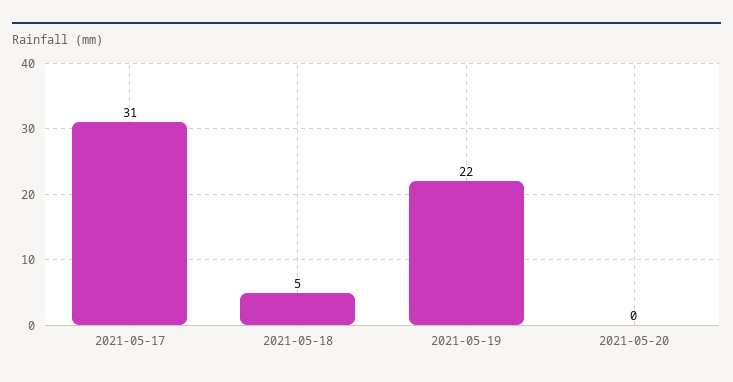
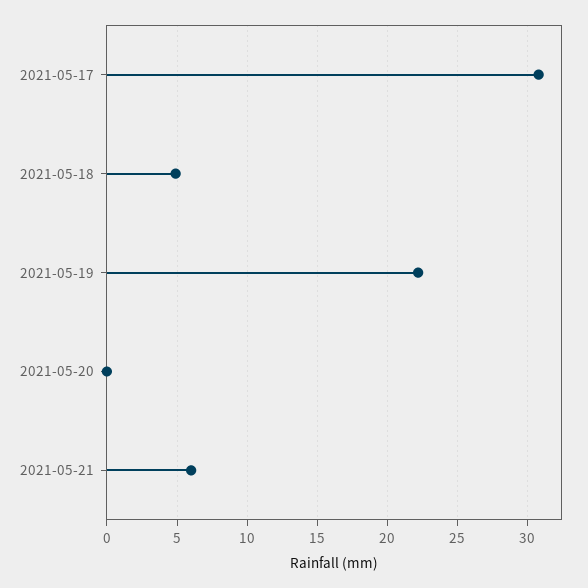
2021-05-21: none -> 6

